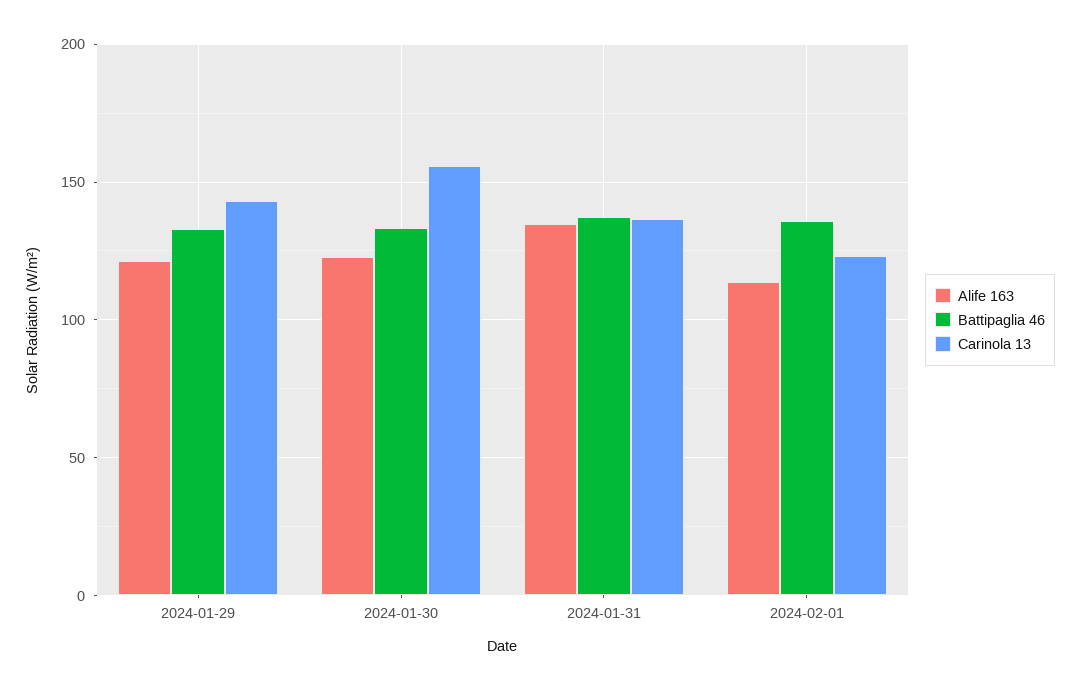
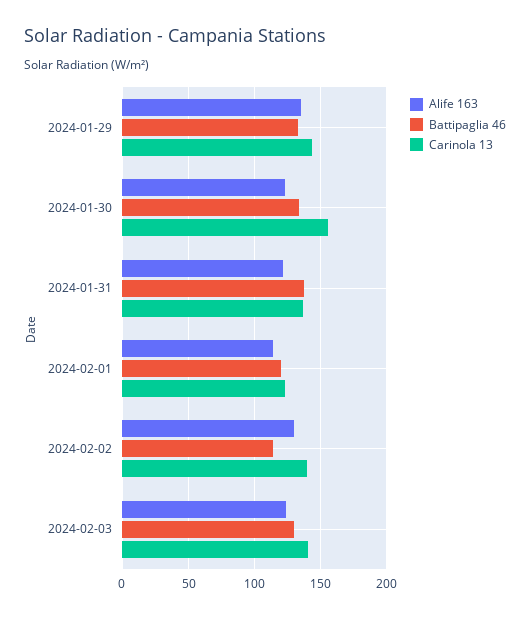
Alife 163, 2024-01-29: 120 -> 135
Alife 163, 2024-01-31: 135 -> 120
Battipaglia 46, 2024-02-01: 135 -> 120
Alife 163, 2024-02-02: none -> 130
Battipaglia 46, 2024-02-02: none -> 115
Carinola 13, 2024-02-02: none -> 140
Alife 163, 2024-02-03: none -> 125
Battipaglia 46, 2024-02-03: none -> 130
Carinola 13, 2024-02-03: none -> 140

